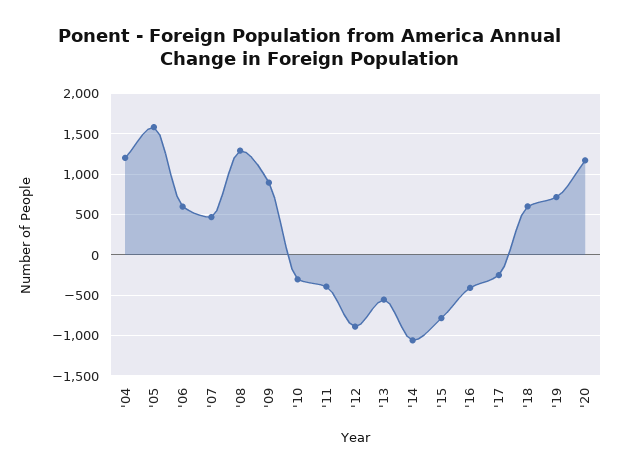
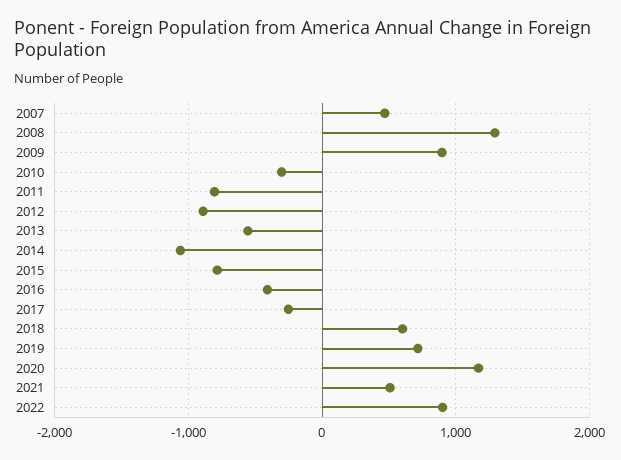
'04: 1200 -> none
'05: 1600 -> none
'06: 600 -> none
'11: -400 -> -800
2021: none -> 500
2022: none -> 900

